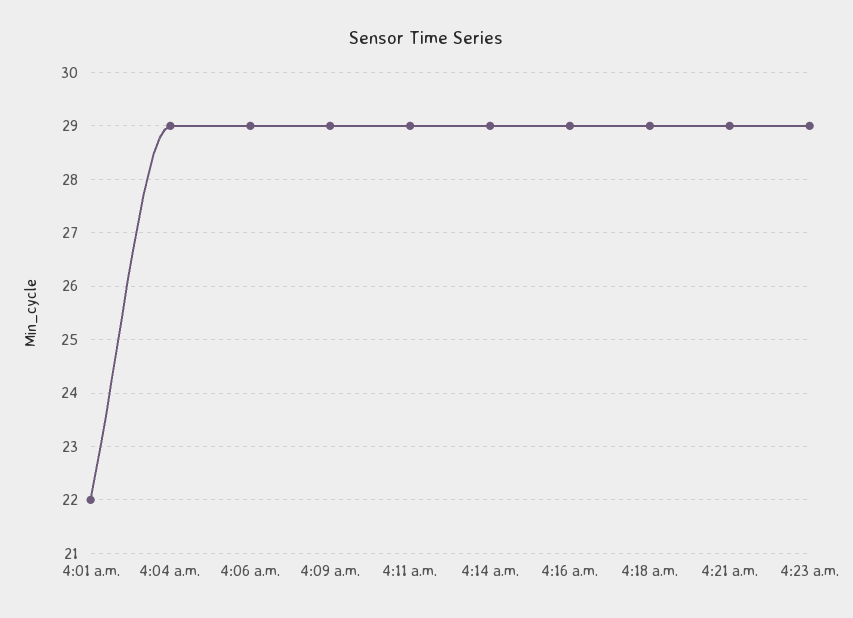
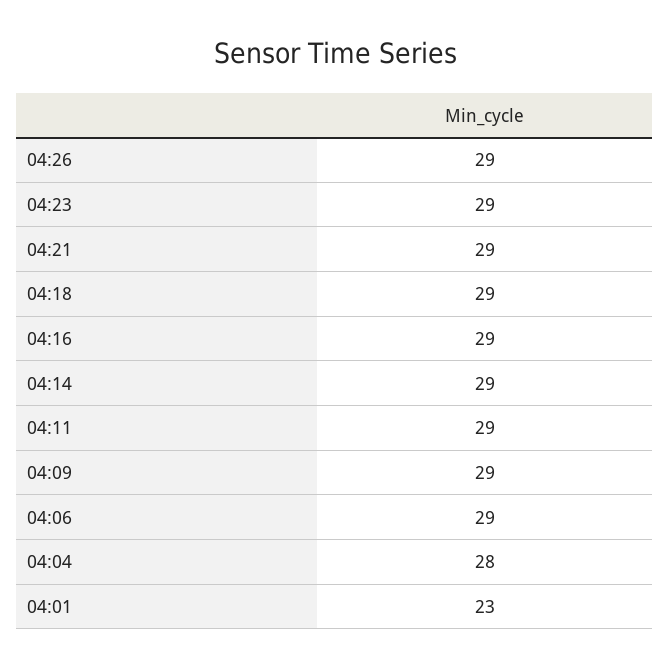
4:01 a.m.: 22 -> 23
4:04 a.m.: 29 -> 28
04:26: none -> 29

